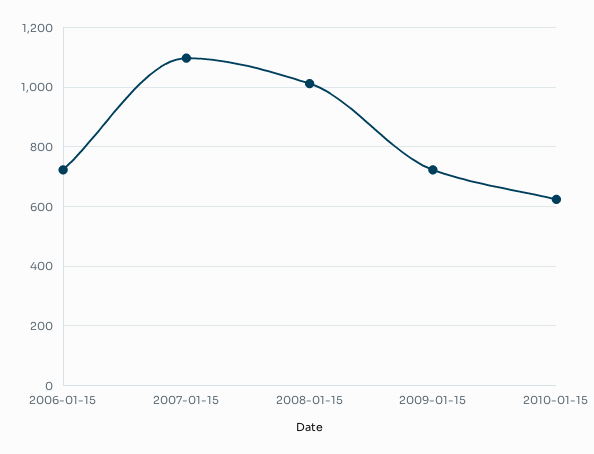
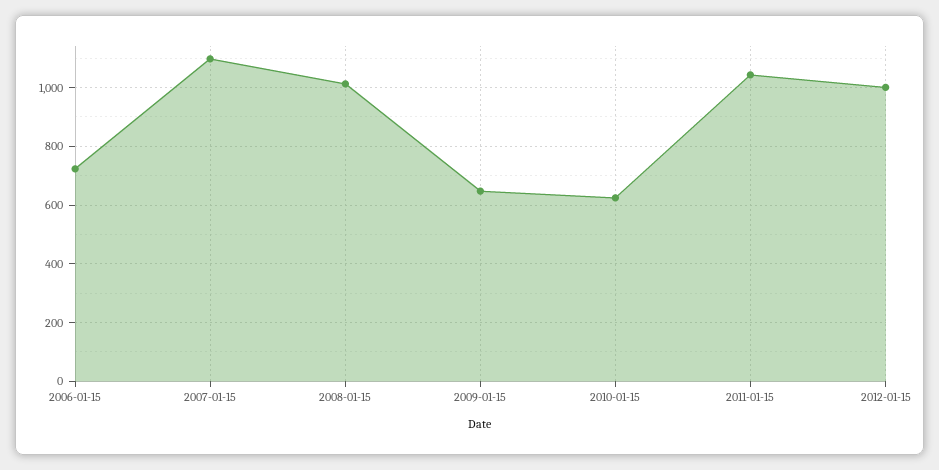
2009-01-15: 725 -> 650
2011-01-15: none -> 1050
2012-01-15: none -> 1000

